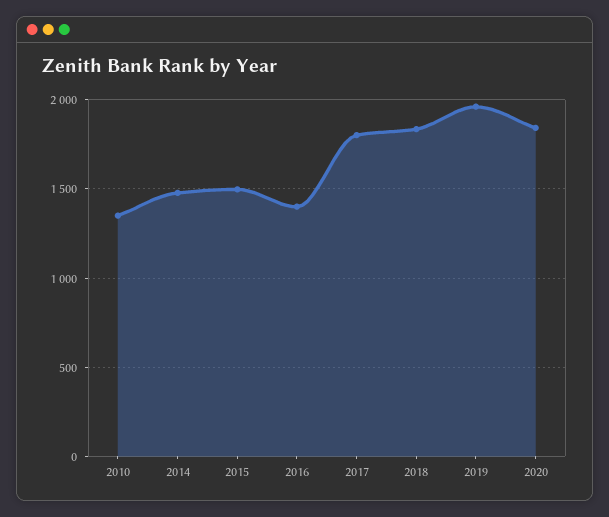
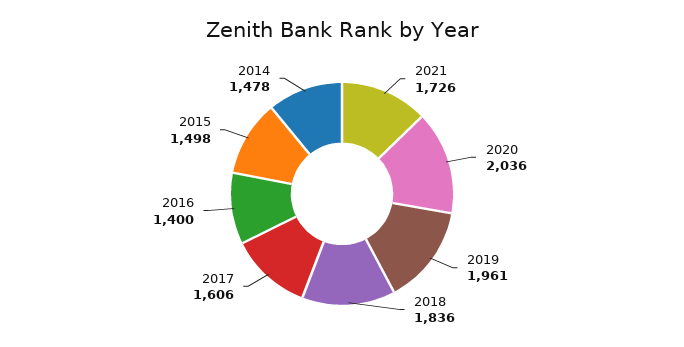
2010: 1350 -> none
2017: 1800 -> 1606
2020: 1850 -> 2036
2021: none -> 1726

